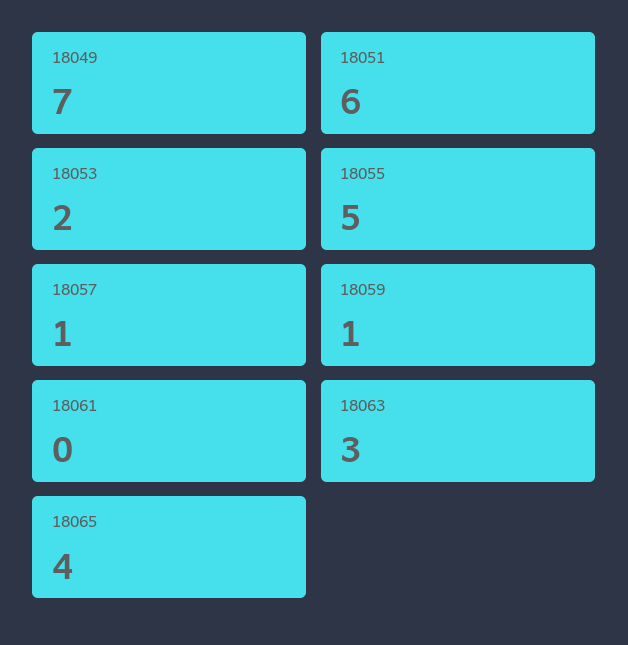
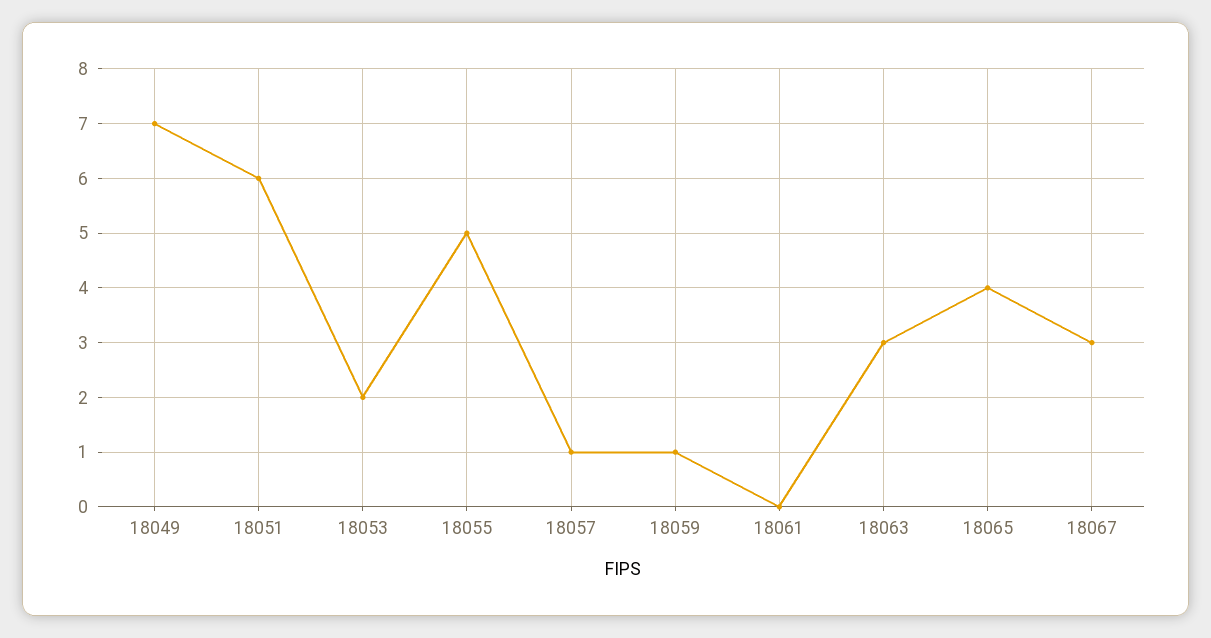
18067: none -> 3

